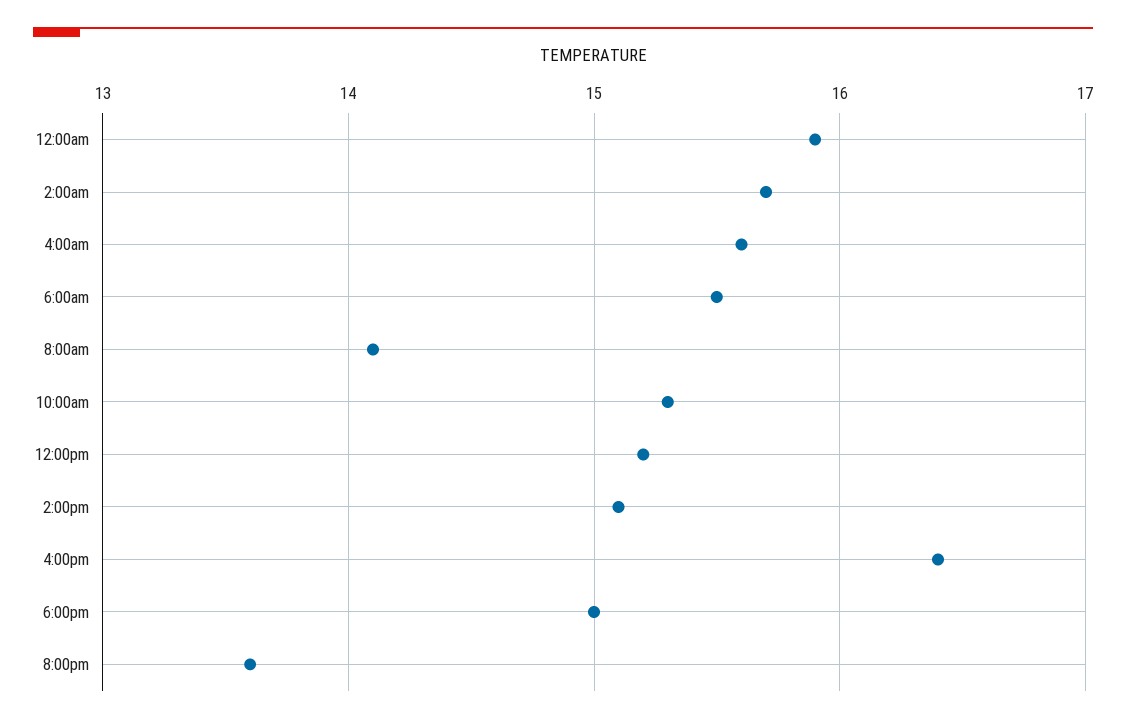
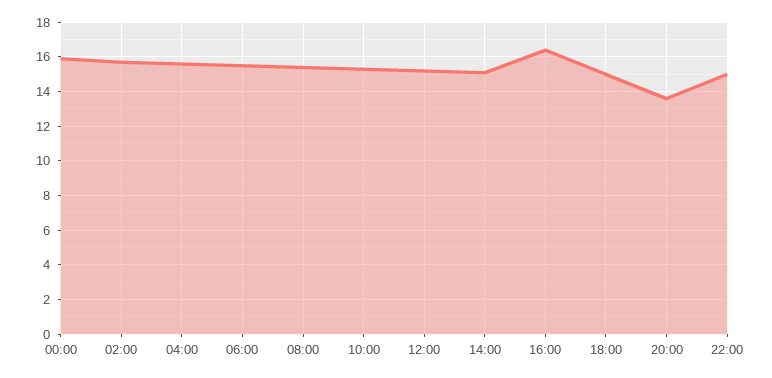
8:00am: 14.1 -> 15.5
22:00: none -> 15

